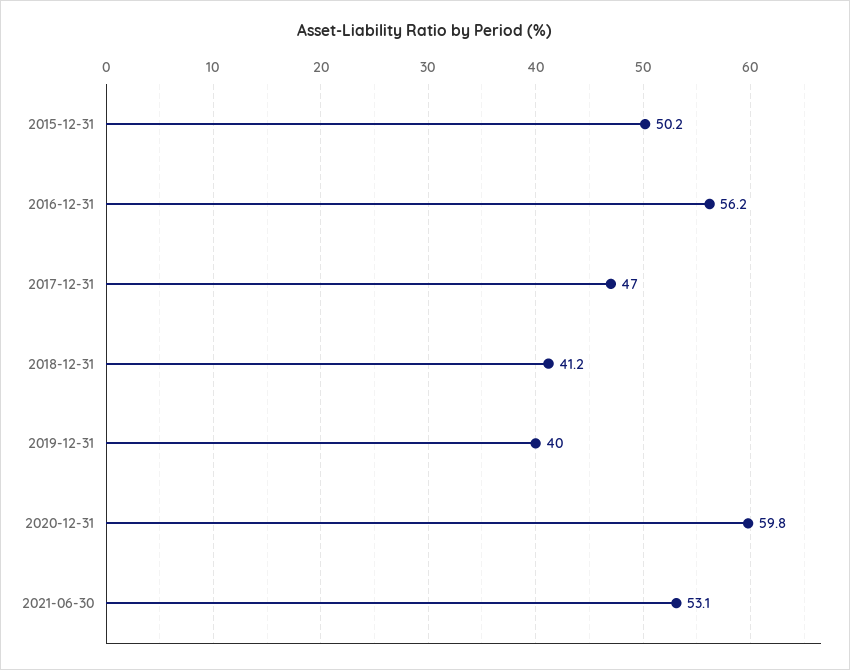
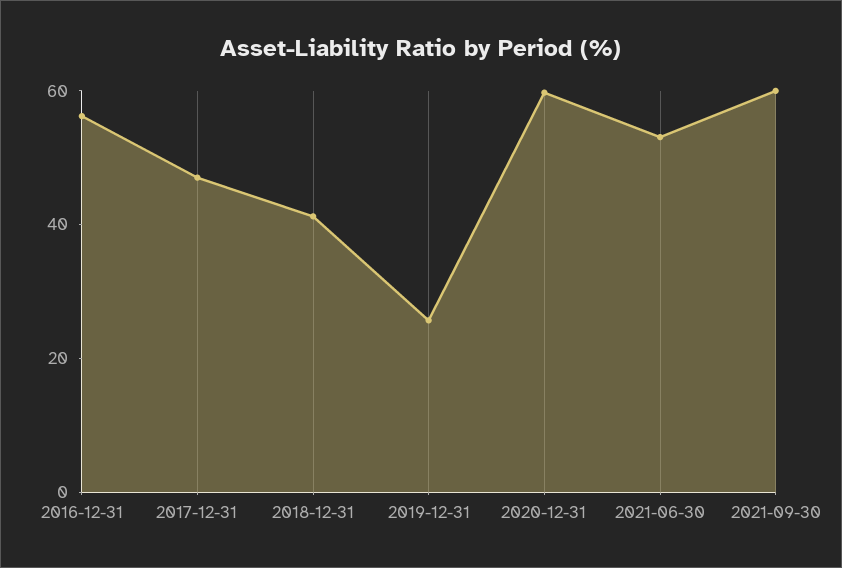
2015-12-31: 50.2 -> none
2019-12-31: 40 -> 25
2021-09-30: none -> 60

